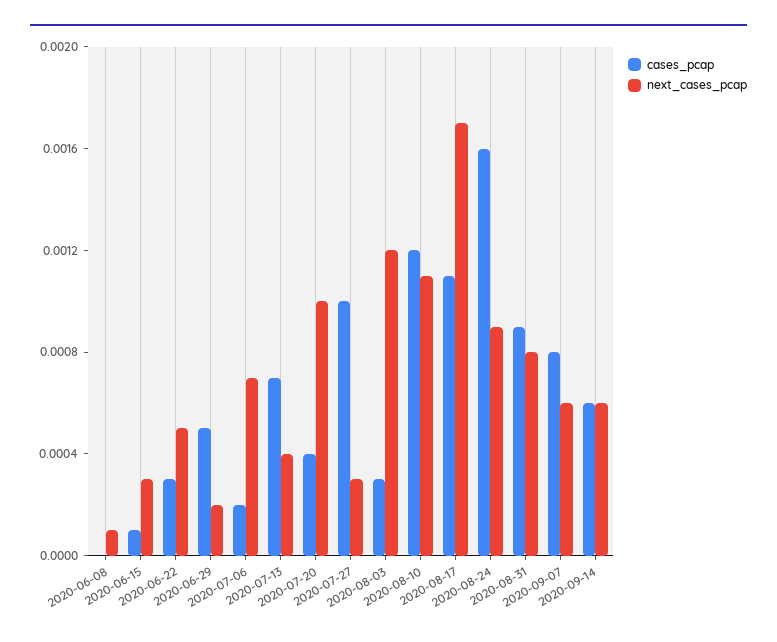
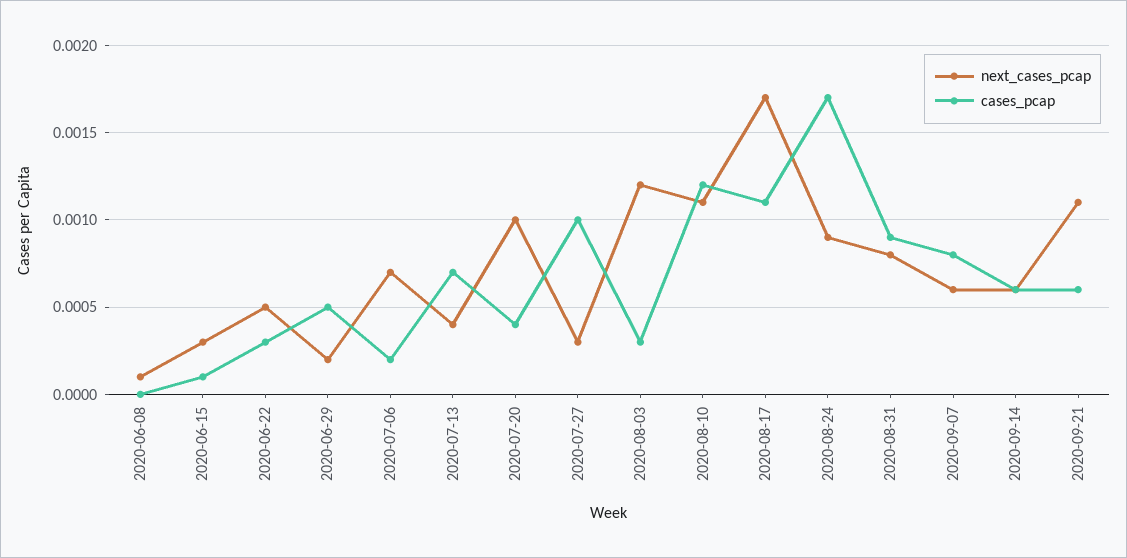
cases_pcap, 2020-08-24: 0.0016 -> 0.0017
next_cases_pcap, 2020-09-21: none -> 0.0011
cases_pcap, 2020-09-21: none -> 0.0006

